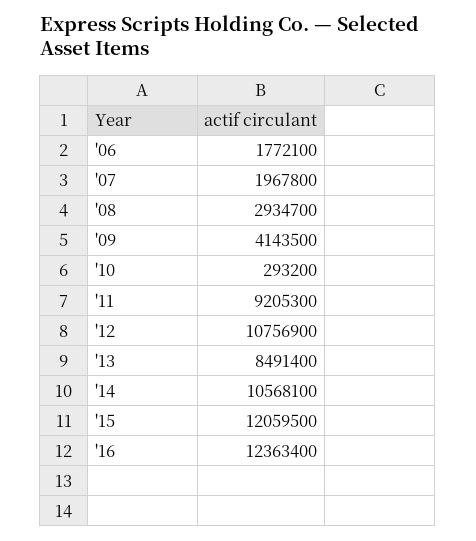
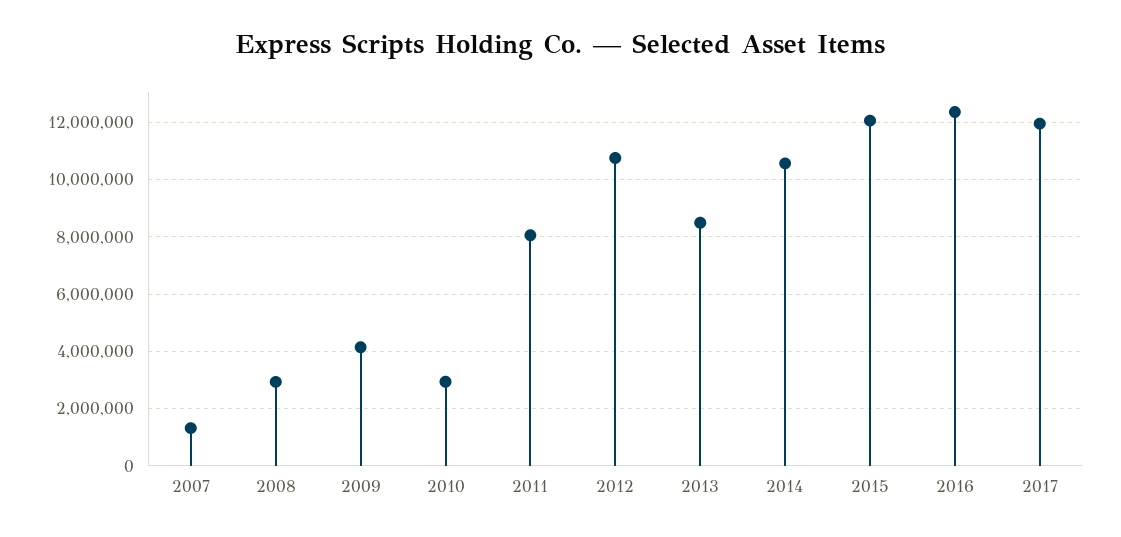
'06: 1772100 -> none
'07: 1967800 -> 1250000
'10: 293200 -> 3000000
'11: 9205300 -> 8000000
2017: none -> 12000000

